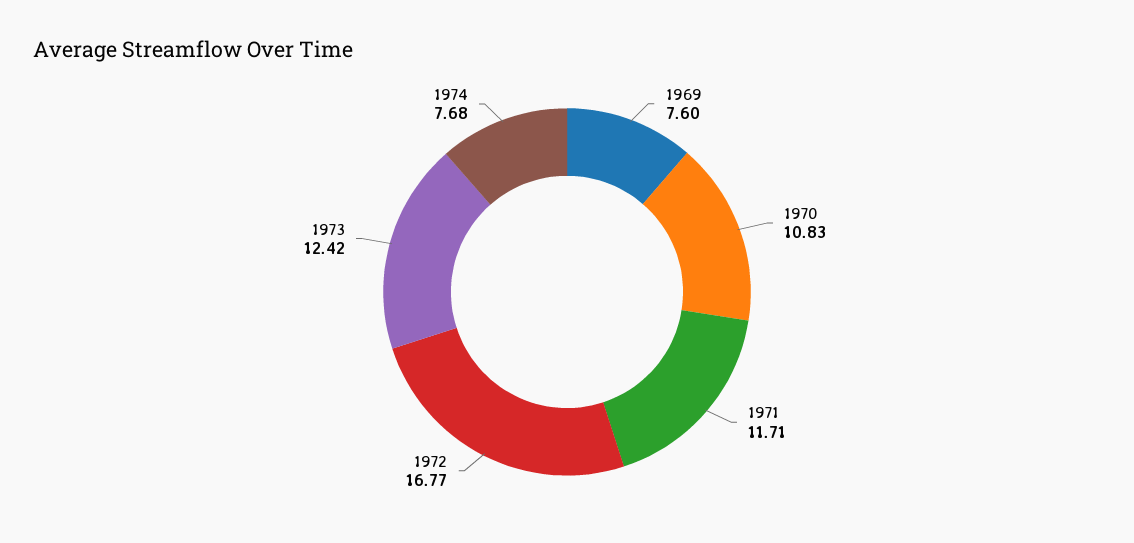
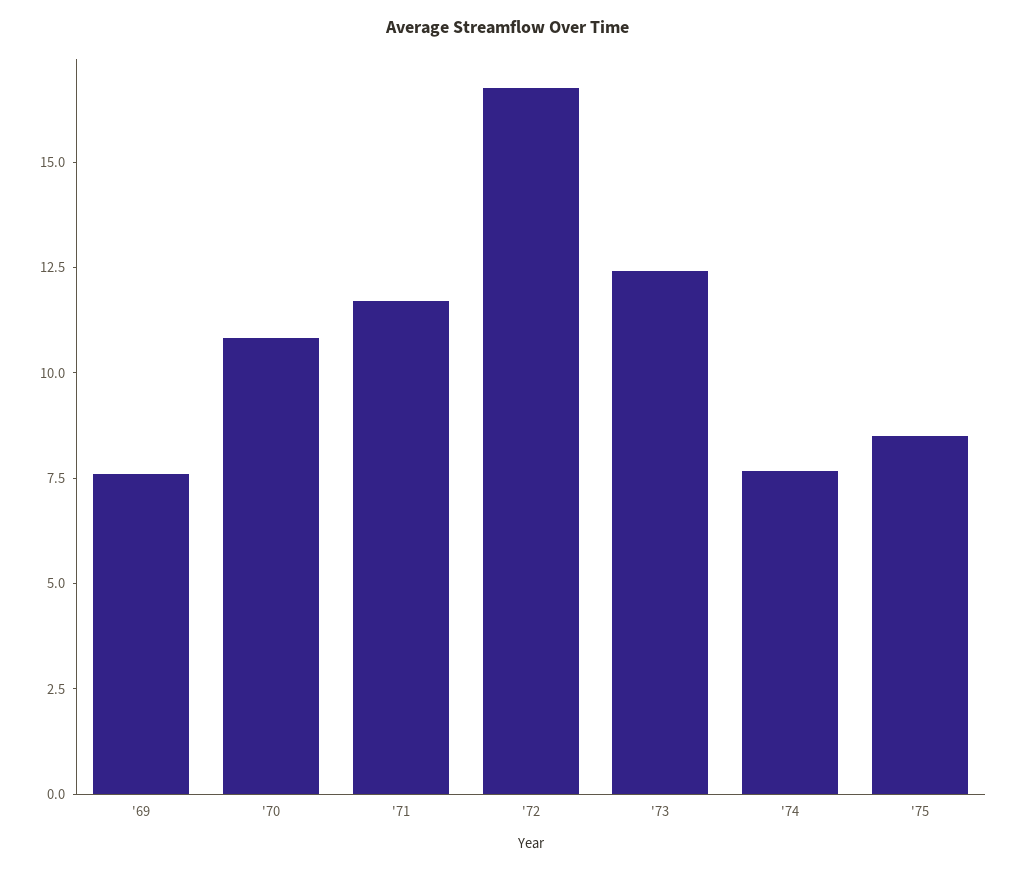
'75: none -> 8.5

